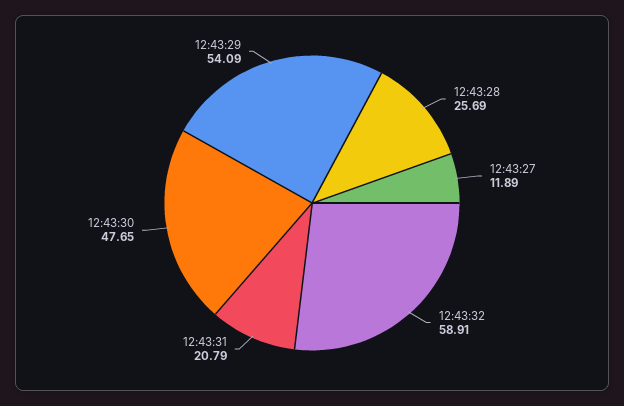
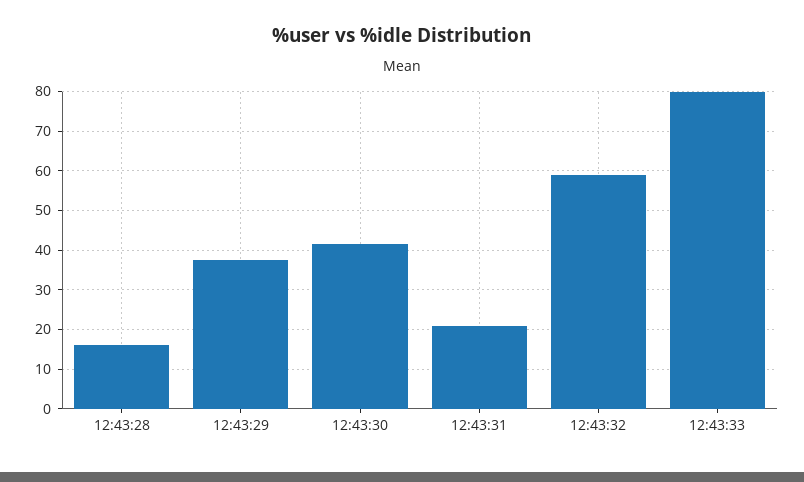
12:43:28: 25.69 -> 16
12:43:27: 11.89 -> none
12:43:30: 47.65 -> 42
12:43:29: 54.09 -> 38
12:43:33: none -> 80

